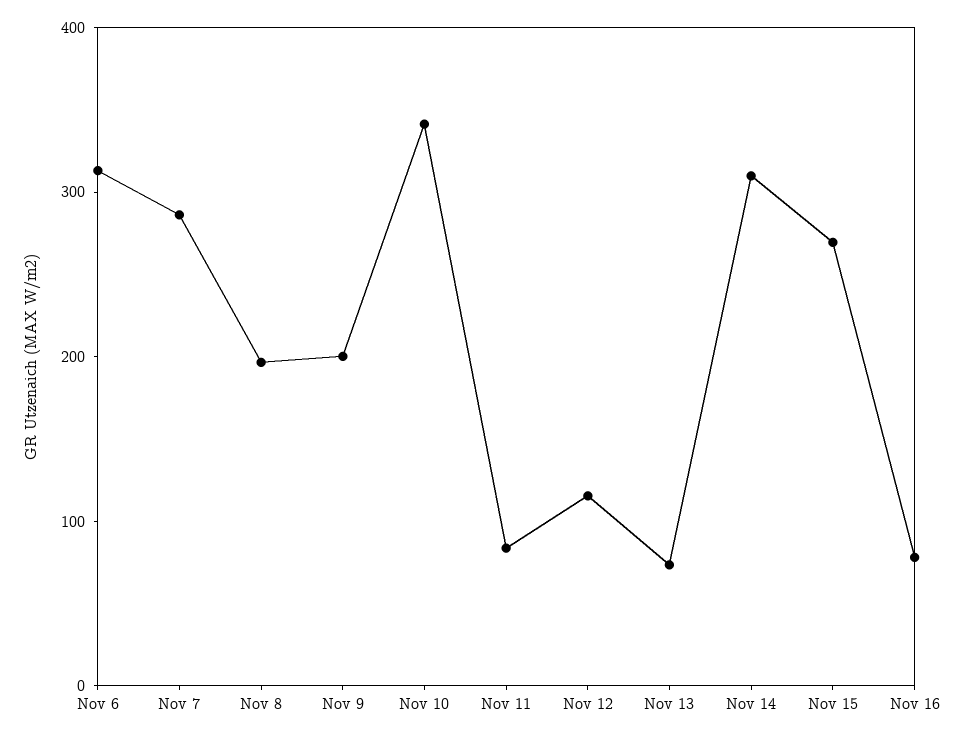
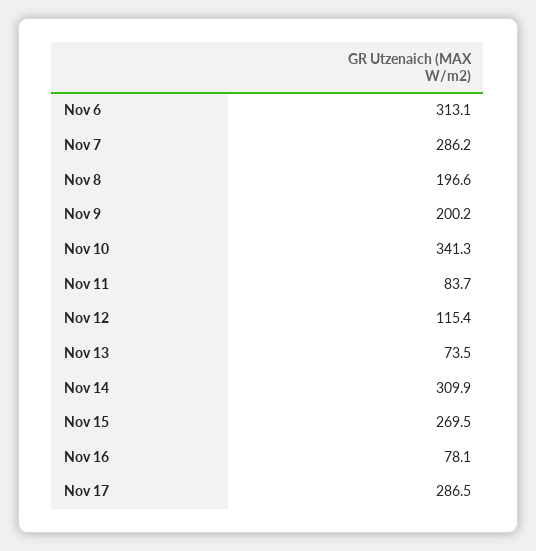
Nov 17: none -> 286.5

